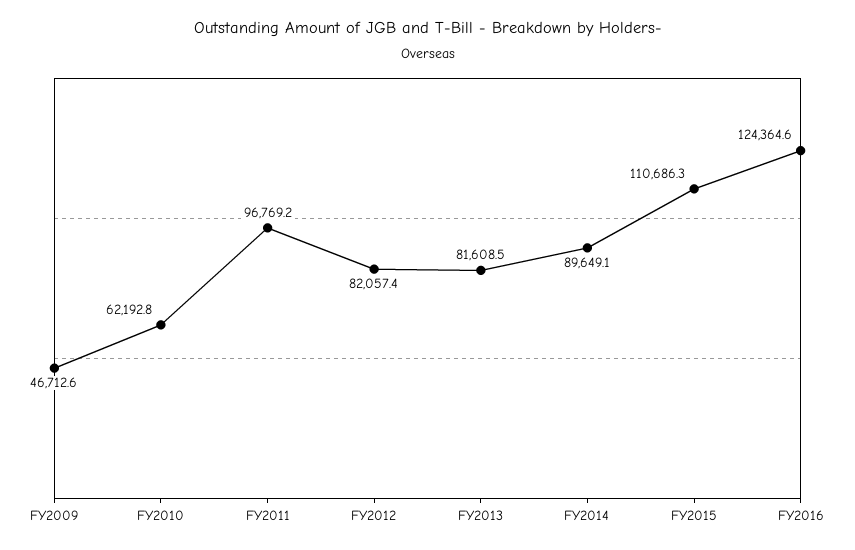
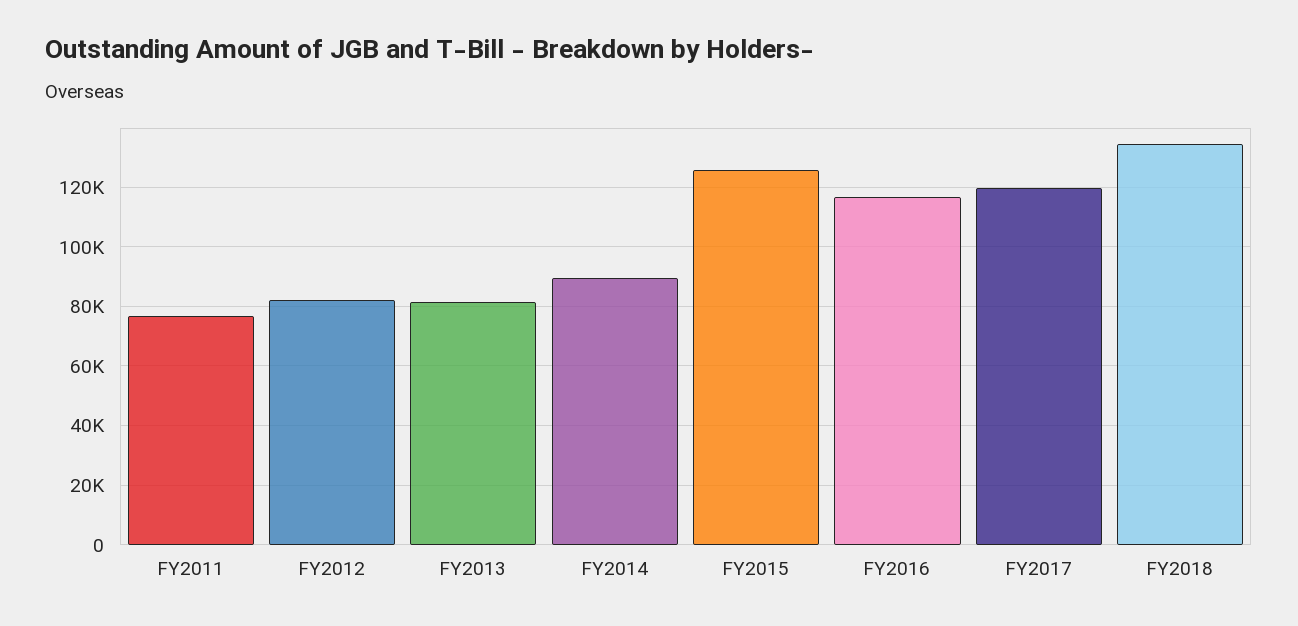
FY2009: 46712.6 -> none
FY2010: 62192.8 -> none
FY2011: 96769.2 -> 77500
FY2015: 110686.3 -> 125000
FY2016: 124364.6 -> 117500
FY2017: none -> 120000
FY2018: none -> 135000

